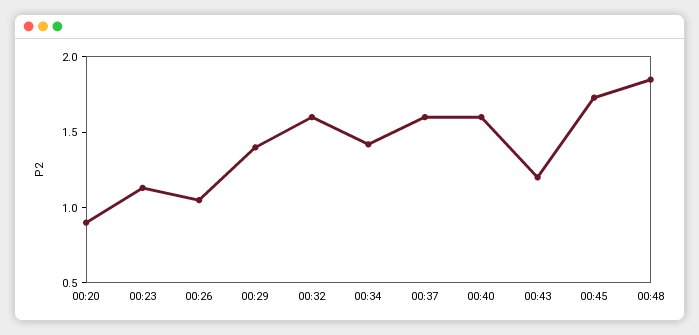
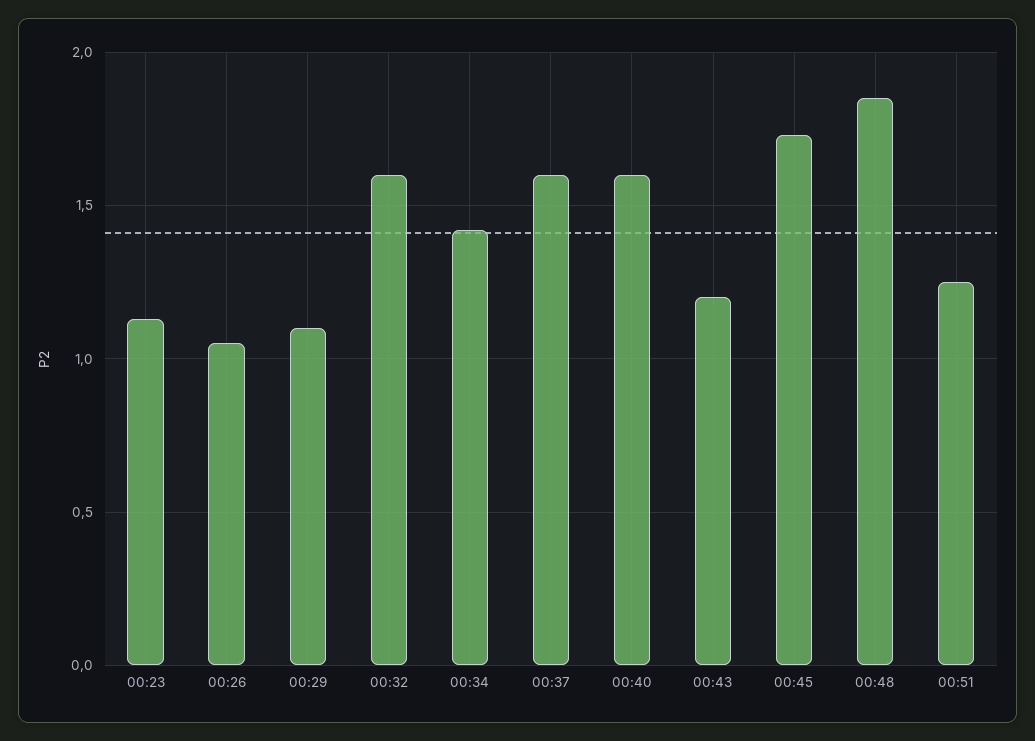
00:20: 0.9 -> none
00:29: 1.4 -> 1.1
00:51: none -> 1.25

